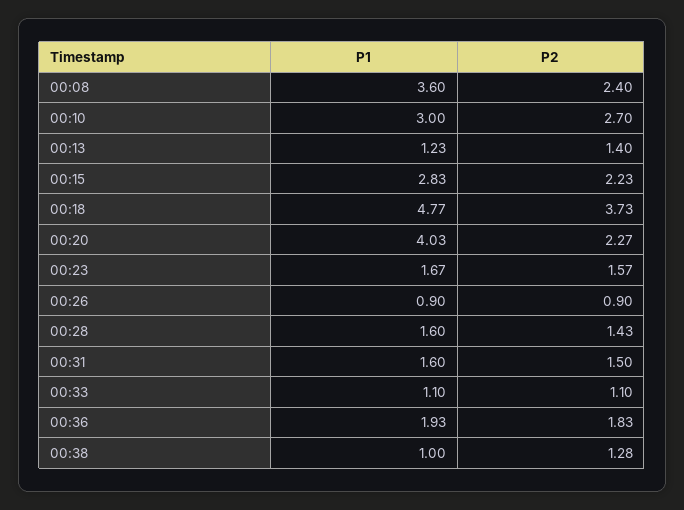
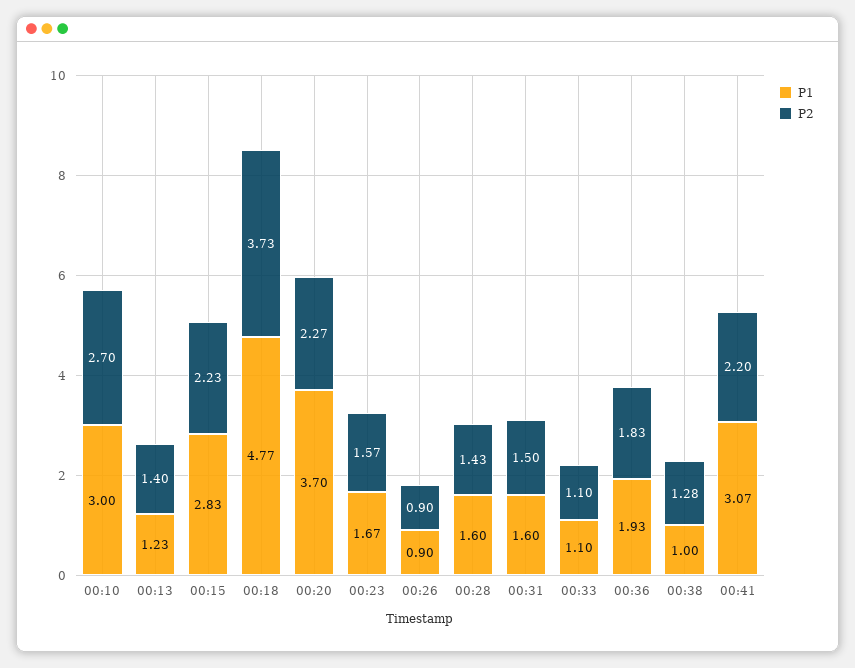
P1, 00:08: 3.6 -> none
P2, 00:08: 2.4 -> none
P1, 00:20: 4.03 -> 3.7
P1, 00:41: none -> 3.07
P2, 00:41: none -> 2.2

